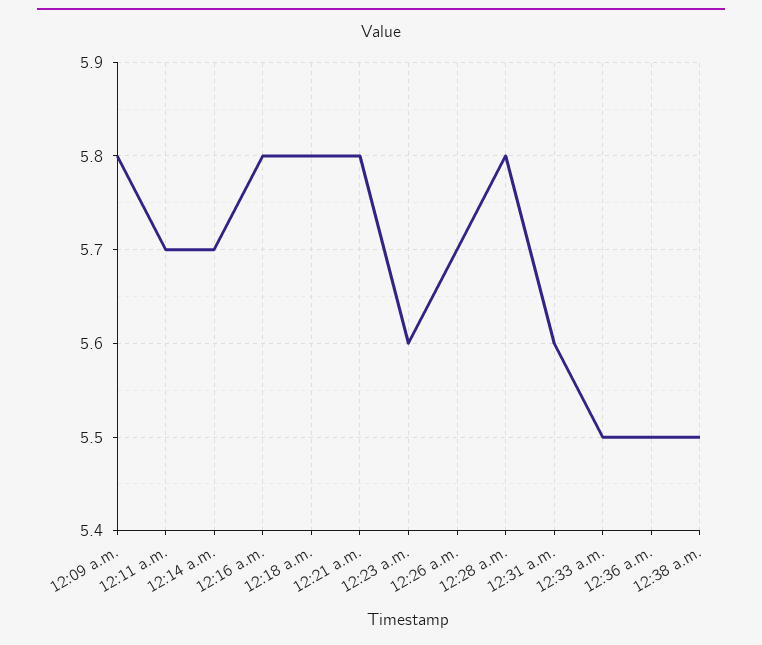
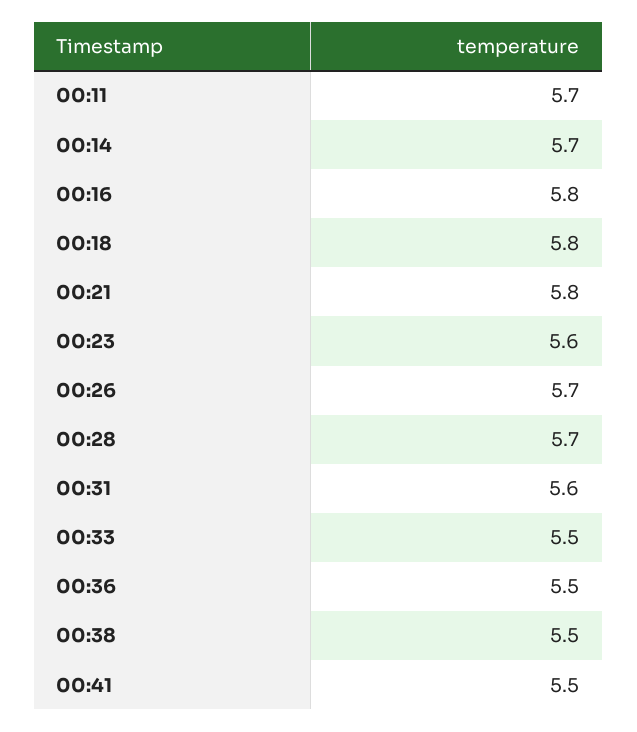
12:09 a.m.: 5.8 -> none
12:28 a.m.: 5.8 -> 5.7
00:41: none -> 5.5

